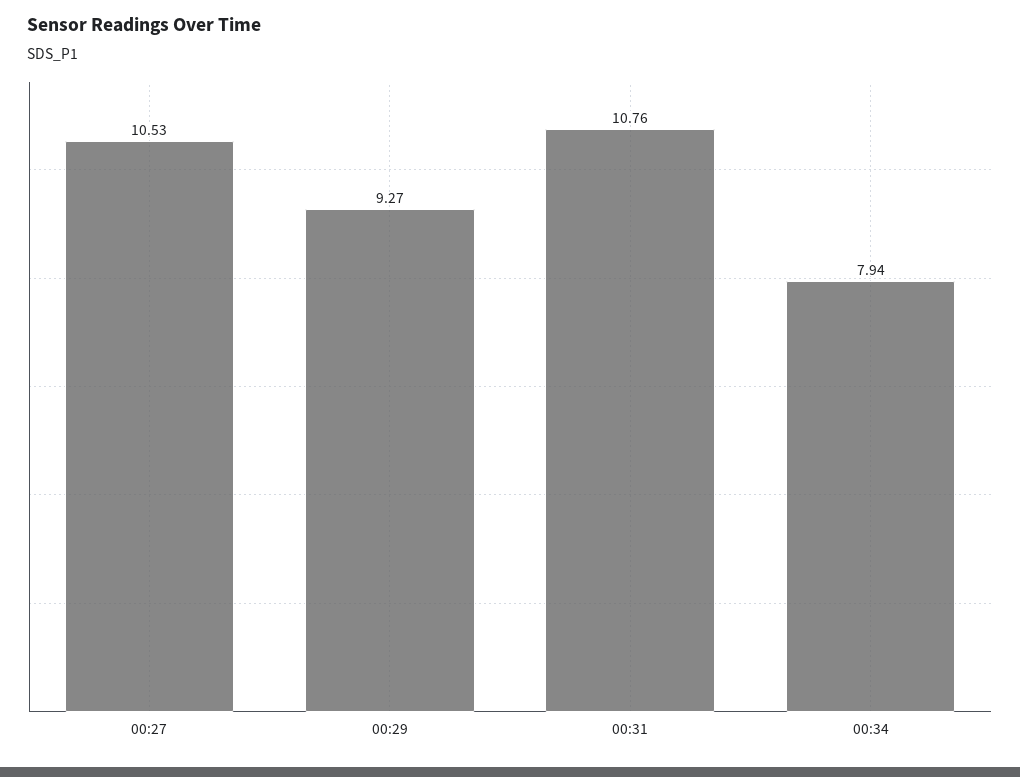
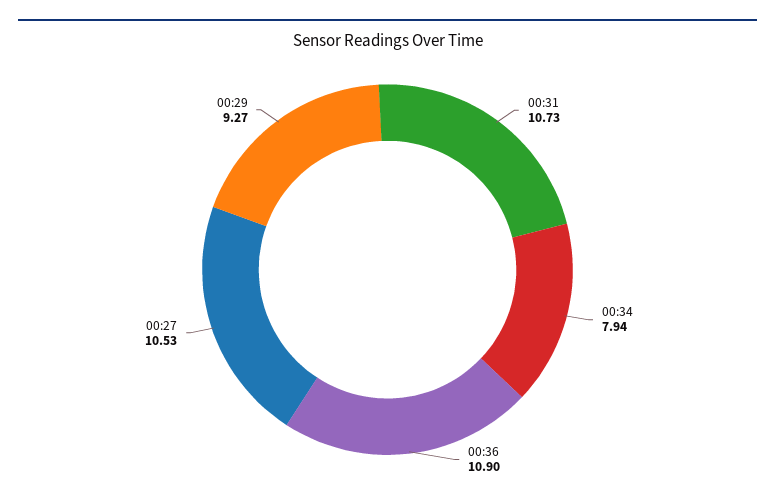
00:31: 10.76 -> 10.73
00:36: none -> 10.9

